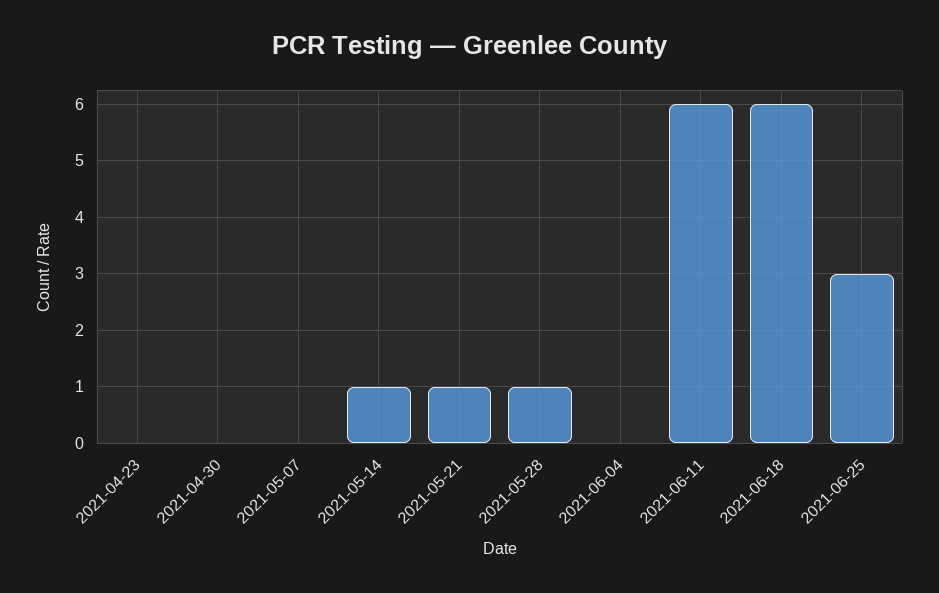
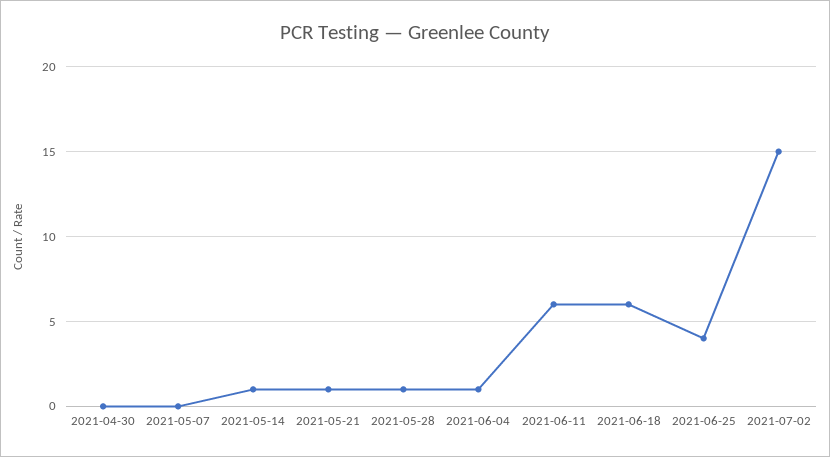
2021-04-23: 0 -> none
2021-06-04: 0 -> 1
2021-06-25: 3 -> 4
2021-07-02: none -> 15

